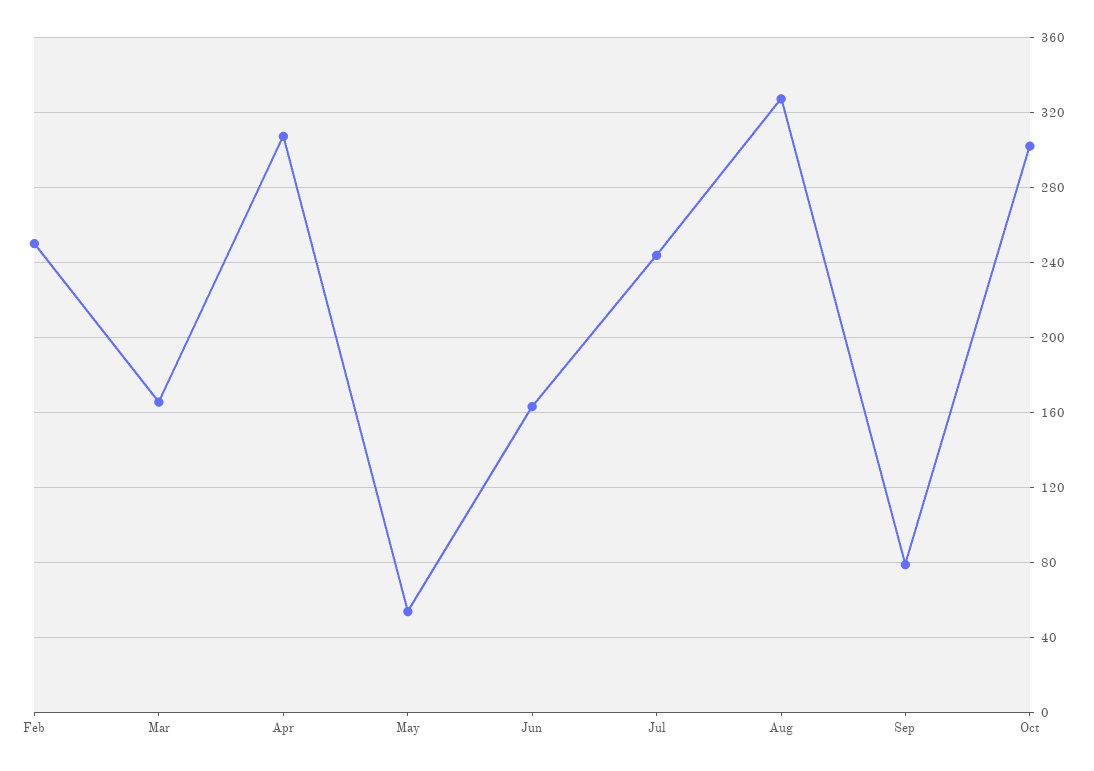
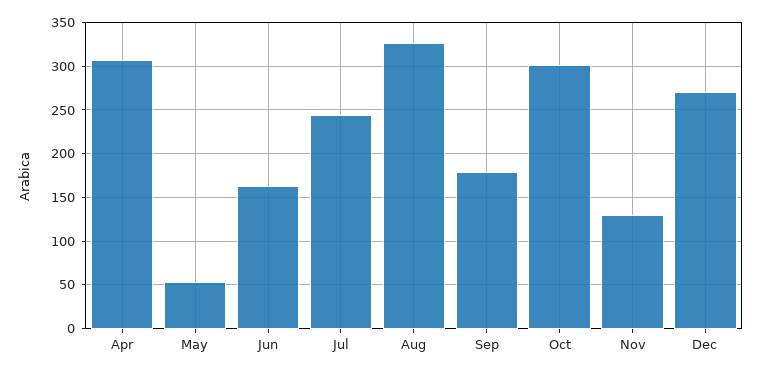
Feb: 250 -> none
Mar: 165 -> none
Sep: 80 -> 180
Nov: none -> 130
Dec: none -> 270

